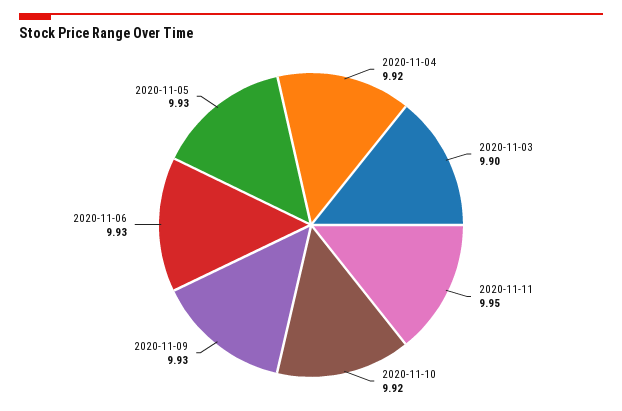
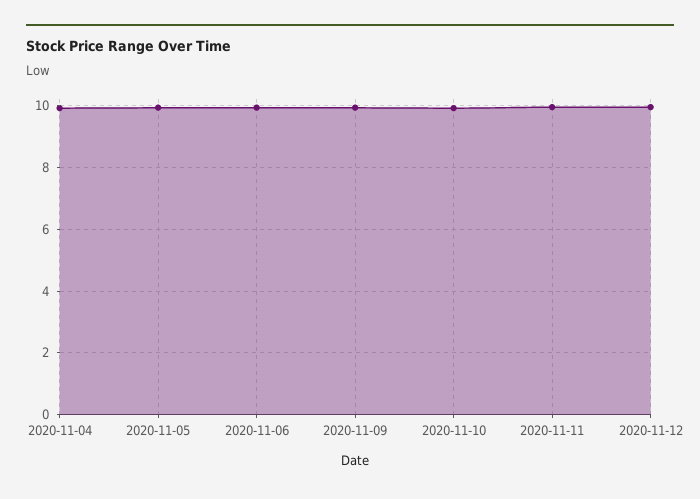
2020-11-03: 9.9 -> none
2020-11-12: none -> 10

